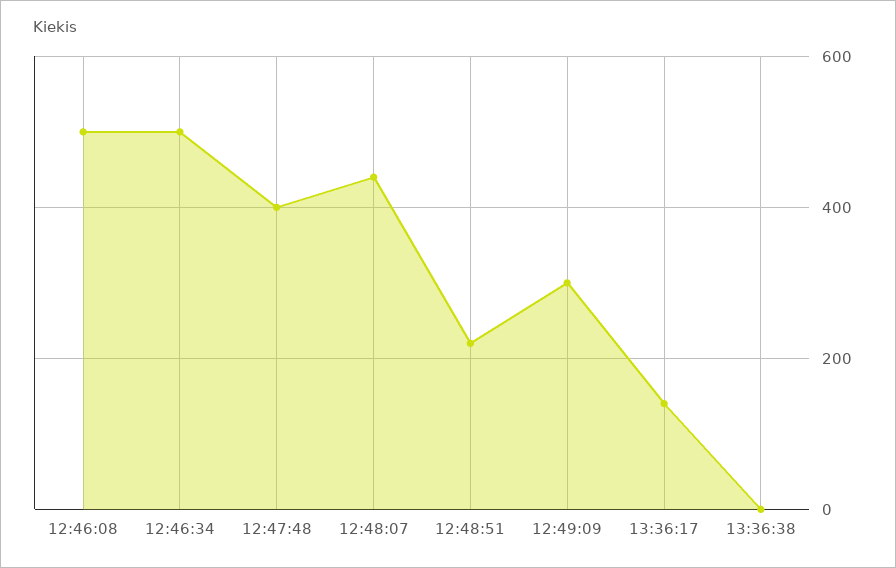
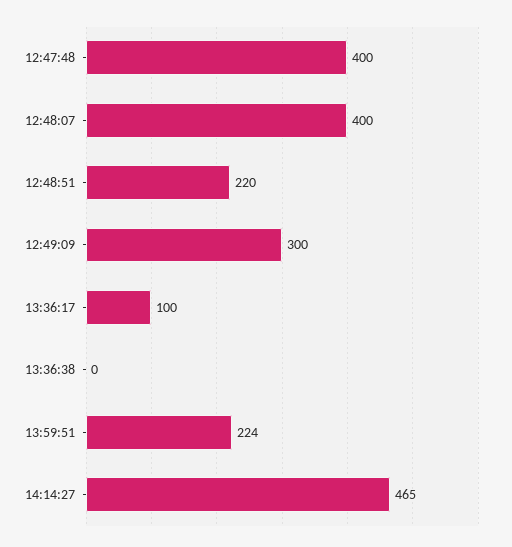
12:46:08: 500 -> none
12:46:34: 500 -> none
12:48:07: 440 -> 400
13:36:17: 140 -> 100
13:59:51: none -> 224
14:14:27: none -> 465

